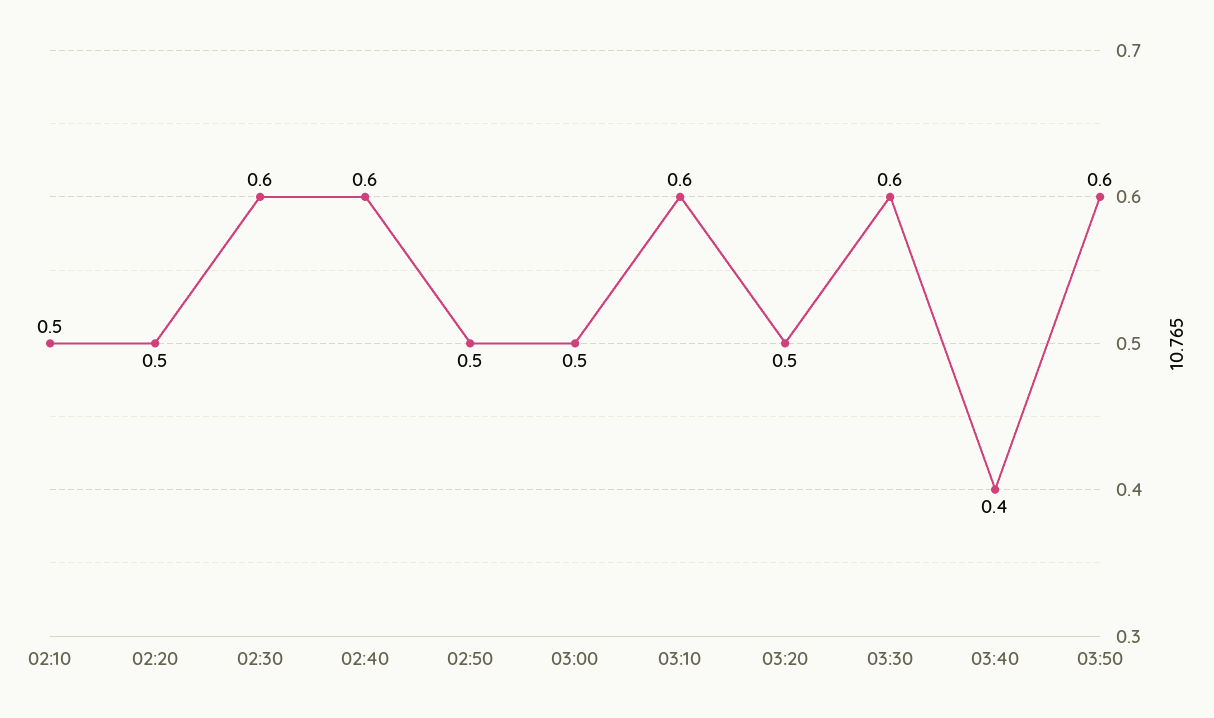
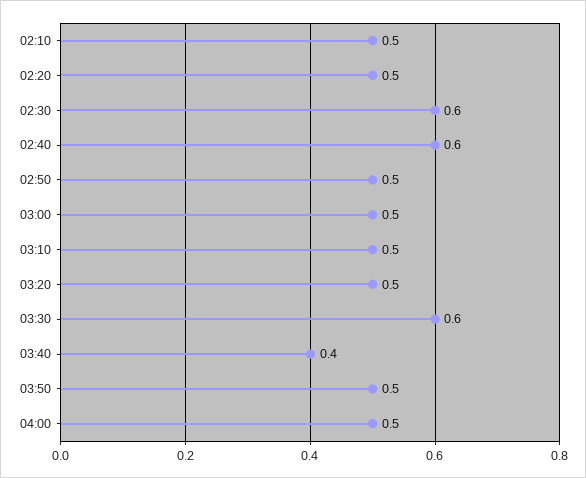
03:10: 0.6 -> 0.5
03:50: 0.6 -> 0.5
04:00: none -> 0.5

